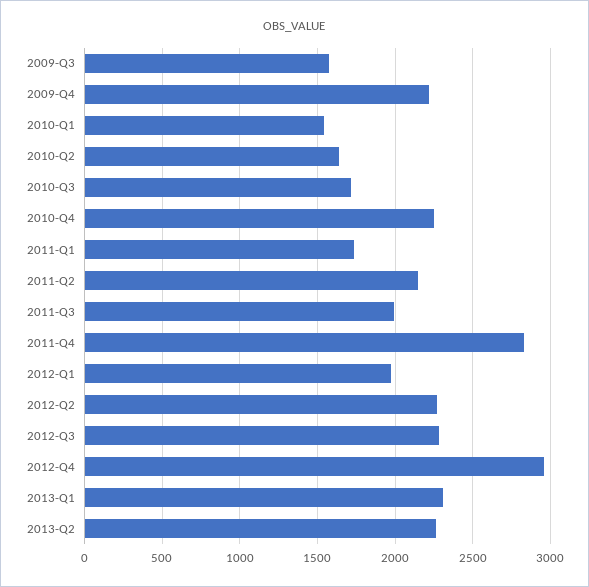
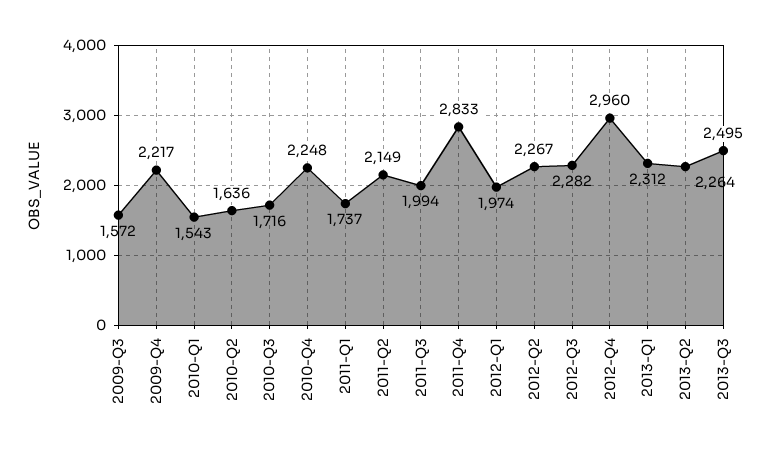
2013-Q3: none -> 2495

